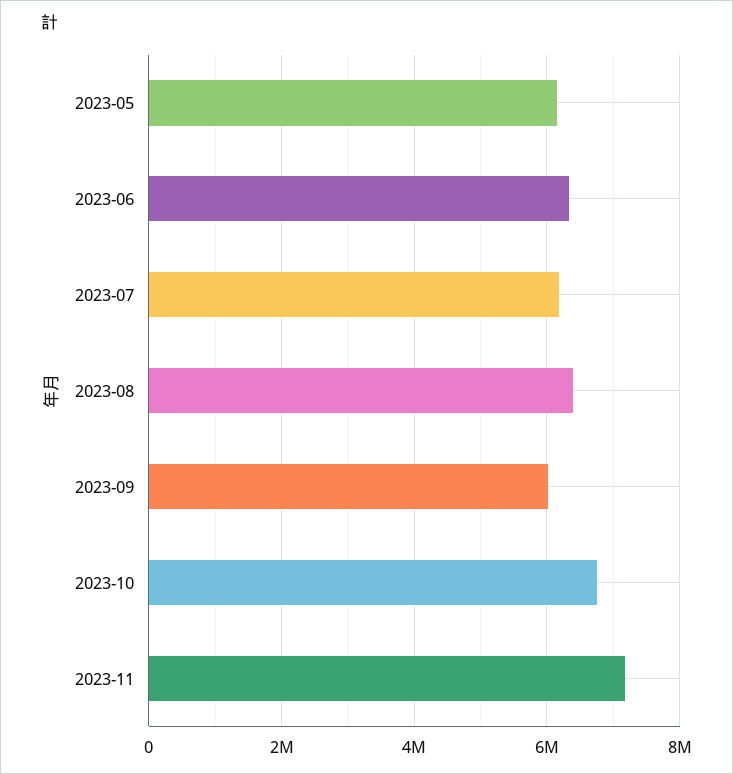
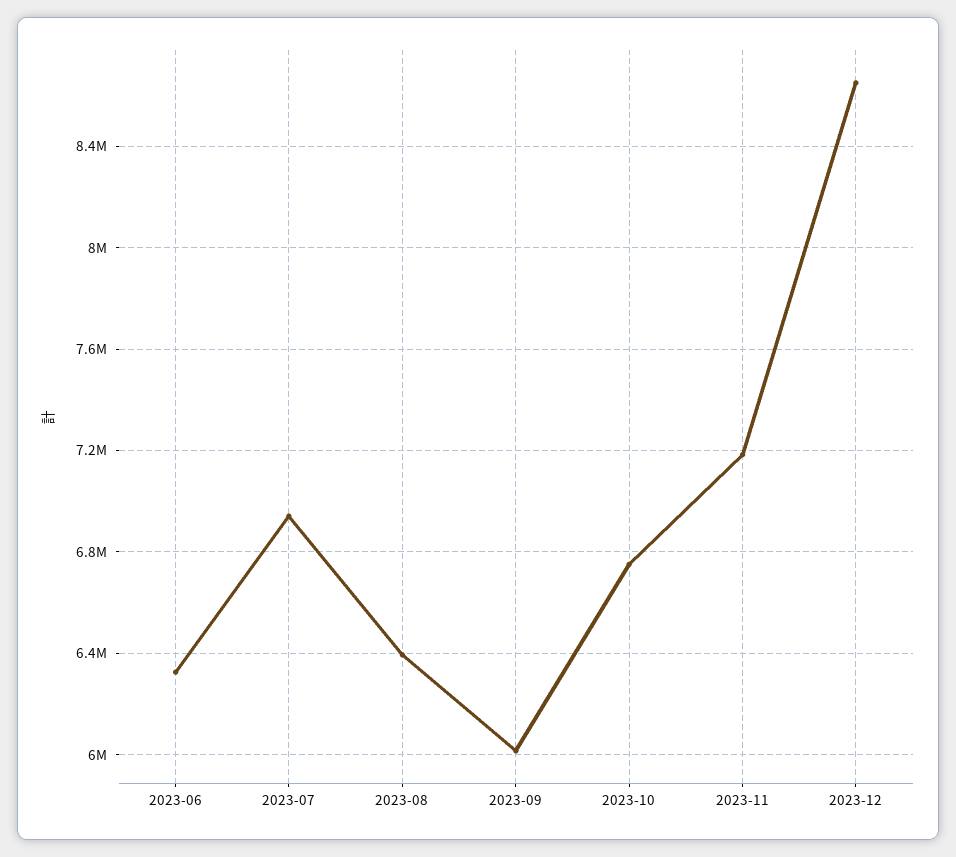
2023-05: 6200000 -> none
2023-07: 6200000 -> 6950000
2023-12: none -> 8650000

